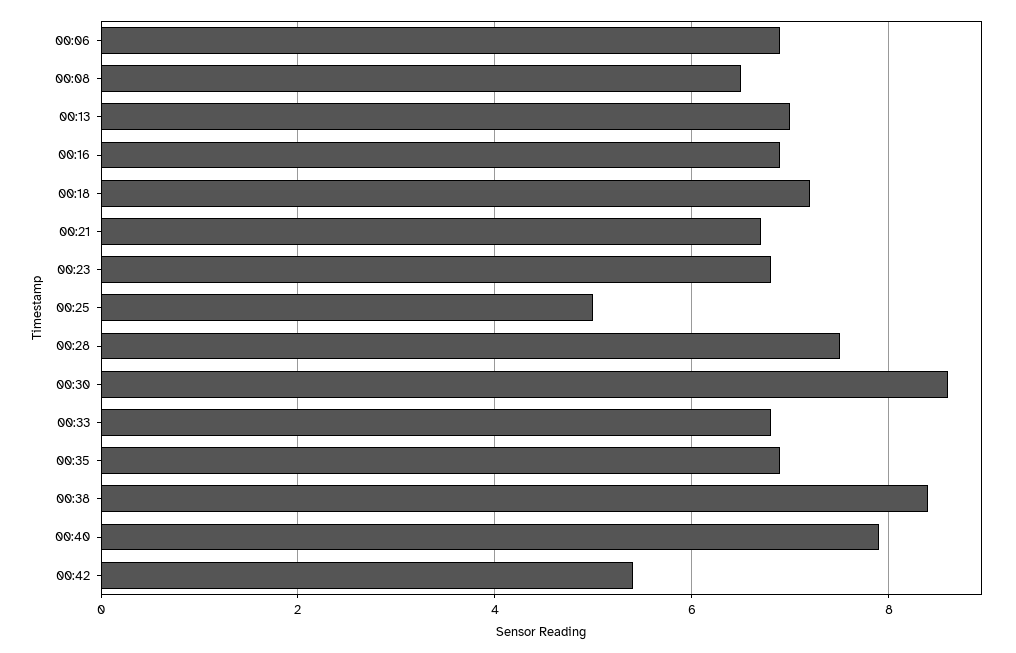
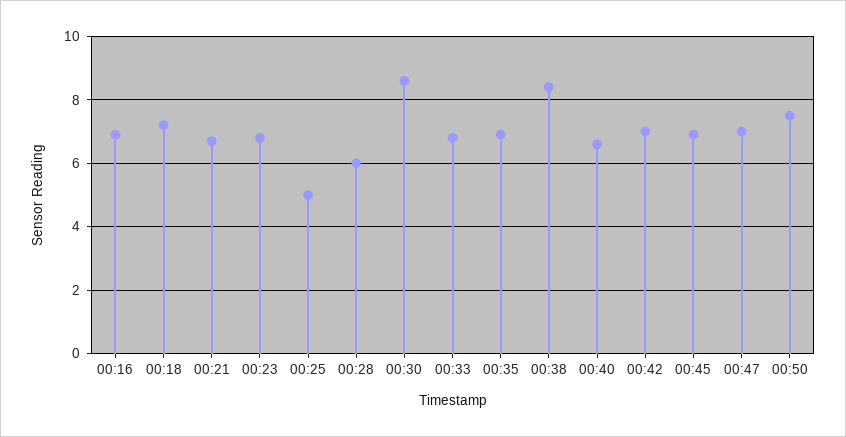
00:06: 7 -> none
00:08: 6.5 -> none
00:13: 7 -> none
00:28: 7.5 -> 6
00:40: 8 -> 6.5
00:42: 5.5 -> 7
00:45: none -> 7
00:47: none -> 7
00:50: none -> 7.5

